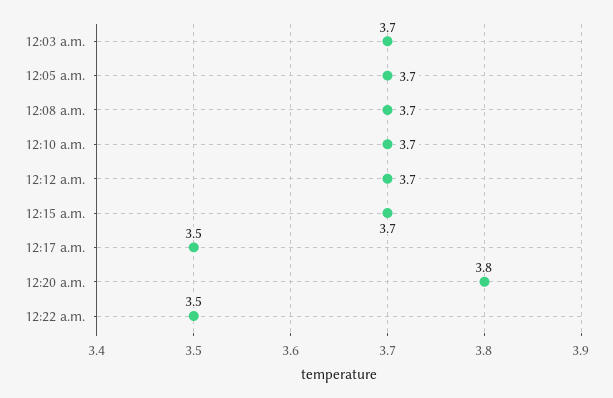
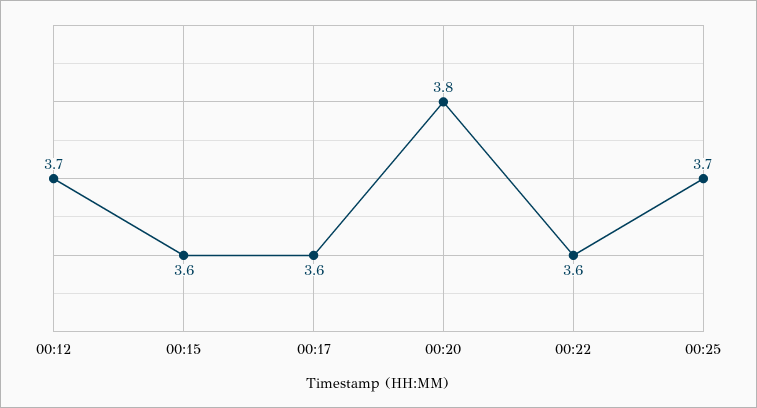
12:03 a.m.: 3.7 -> none
12:05 a.m.: 3.7 -> none
12:08 a.m.: 3.7 -> none
12:10 a.m.: 3.7 -> none
12:15 a.m.: 3.7 -> 3.6
12:17 a.m.: 3.5 -> 3.6
12:22 a.m.: 3.5 -> 3.6
00:25: none -> 3.7

